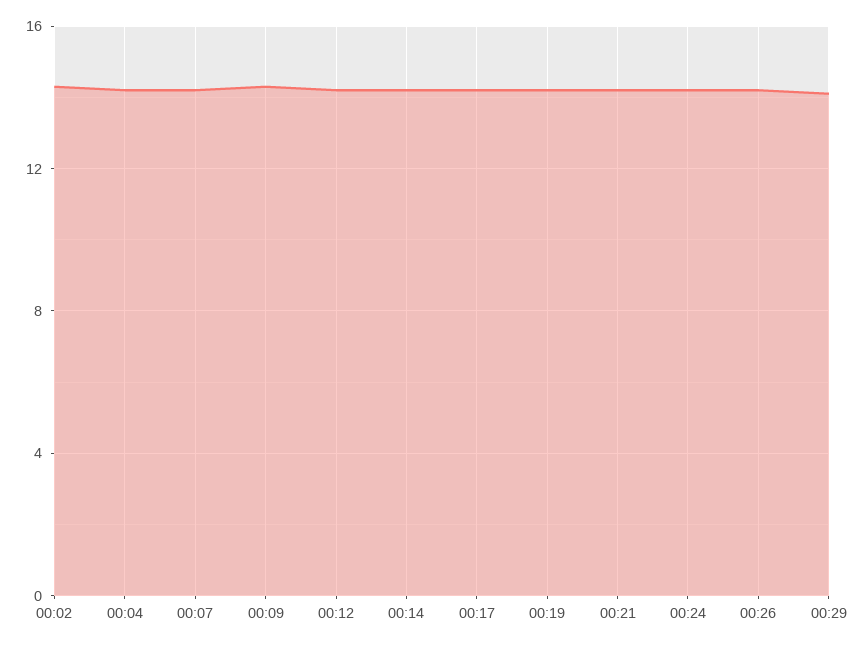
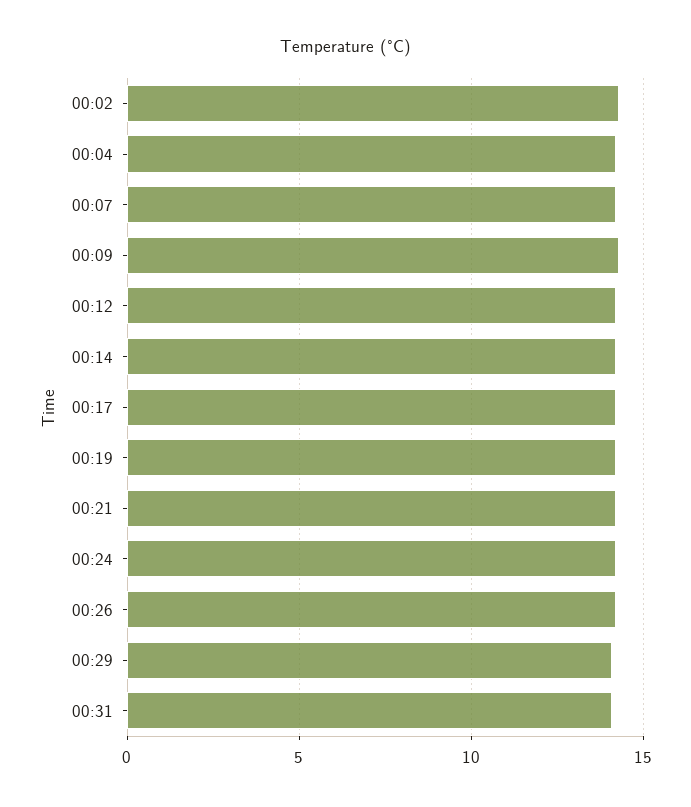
00:31: none -> 14

